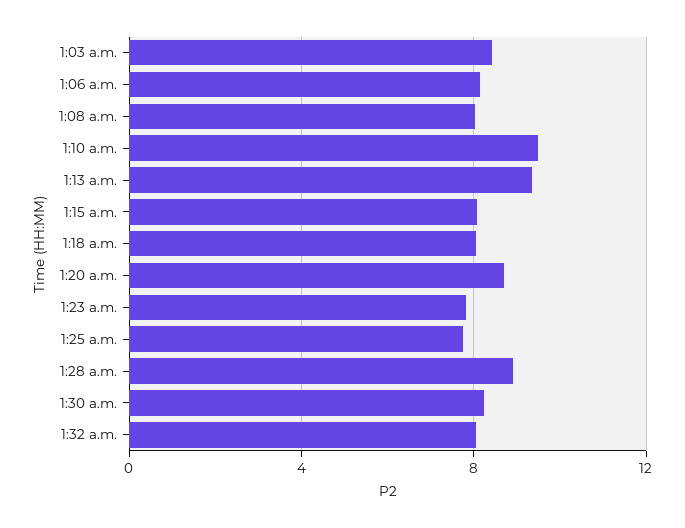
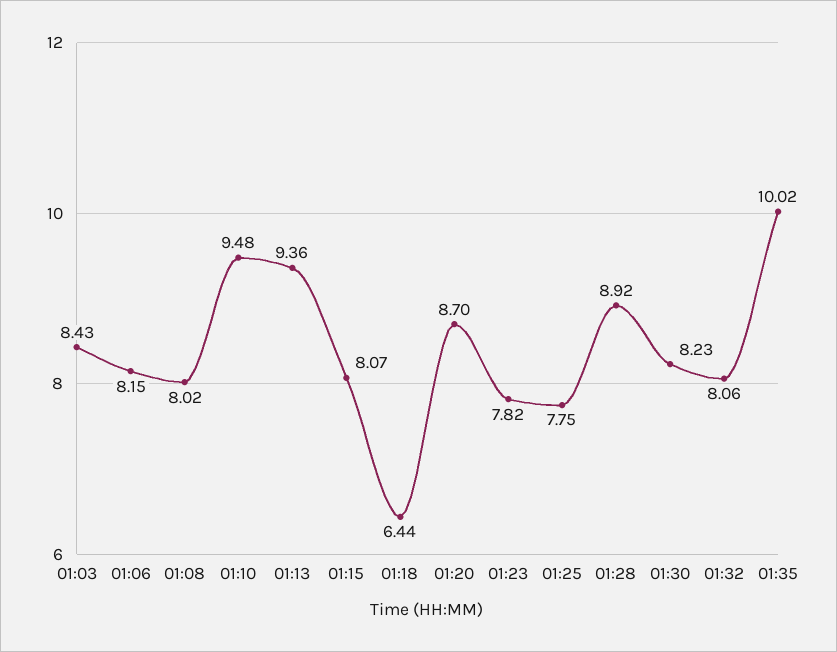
1:18 a.m.: 8 -> 6.44
01:35: none -> 10.02

